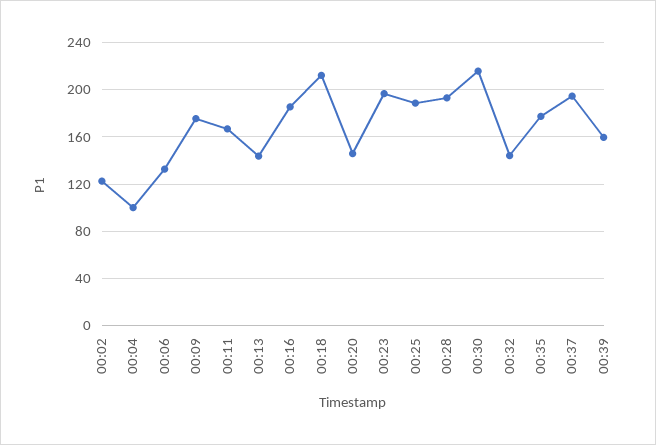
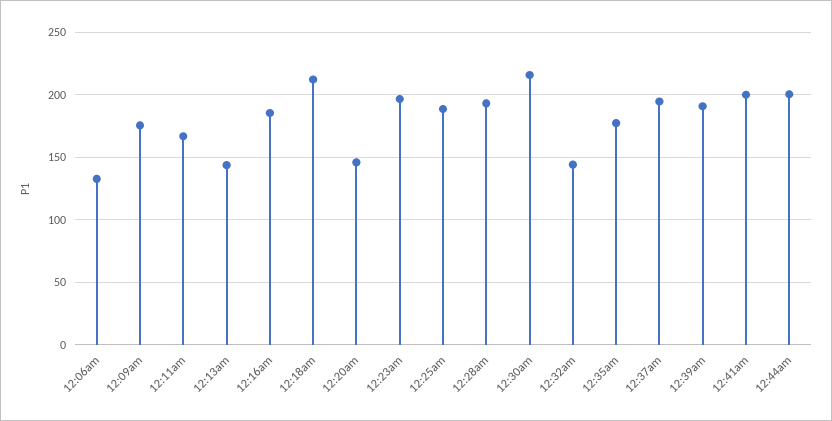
00:02: 120 -> none
00:04: 100 -> none
00:39: 160 -> 190
12:41am: none -> 200
12:44am: none -> 200

